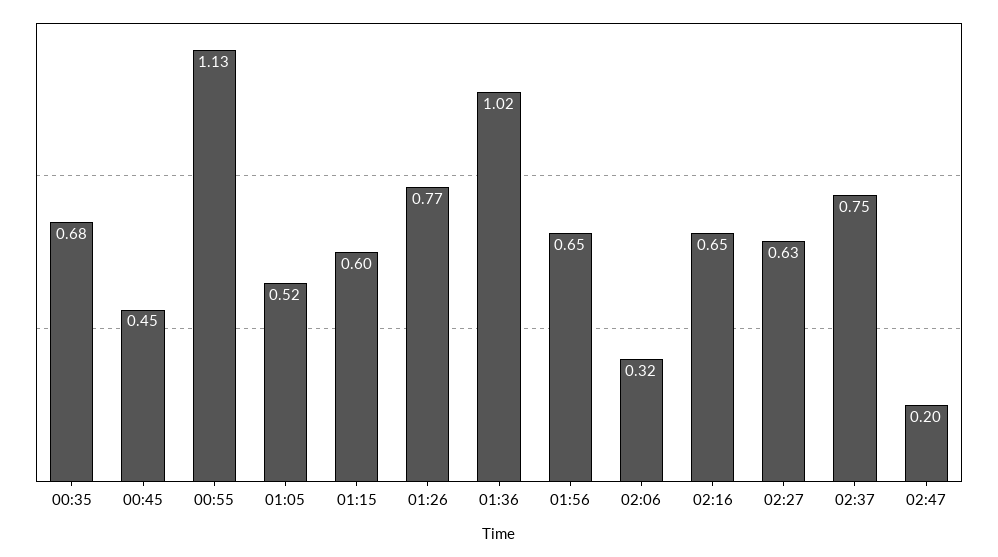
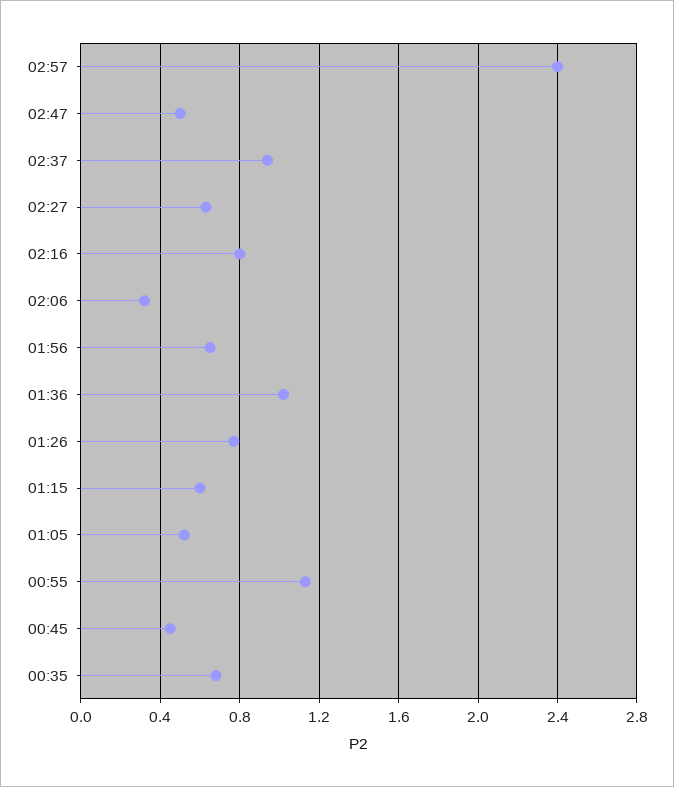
02:16: 0.65 -> 0.8
02:37: 0.75 -> 0.95
02:47: 0.2 -> 0.5
02:57: none -> 2.4

